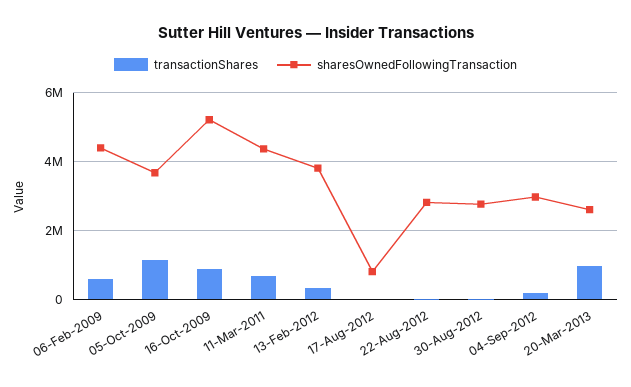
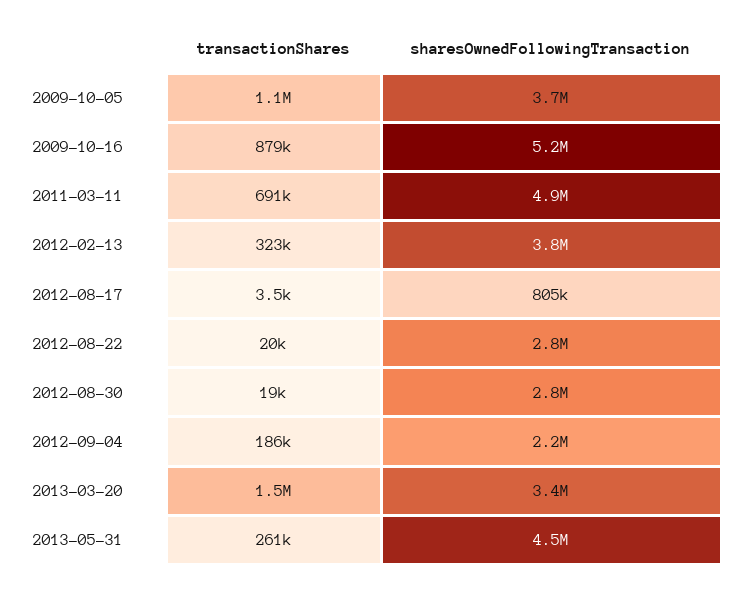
transactionShares, 06-Feb-2009: 600000 -> none
sharesOwnedFollowingTransaction, 06-Feb-2009: 4400000 -> none
sharesOwnedFollowingTransaction, 11-Mar-2011: 4400000 -> 4900000
sharesOwnedFollowingTransaction, 04-Sep-2012: 3000000 -> 2200000
transactionShares, 20-Mar-2013: 1000000 -> 1500000
sharesOwnedFollowingTransaction, 20-Mar-2013: 2600000 -> 3400000
transactionShares, 2013-05-31: none -> 261000
sharesOwnedFollowingTransaction, 2013-05-31: none -> 4500000

